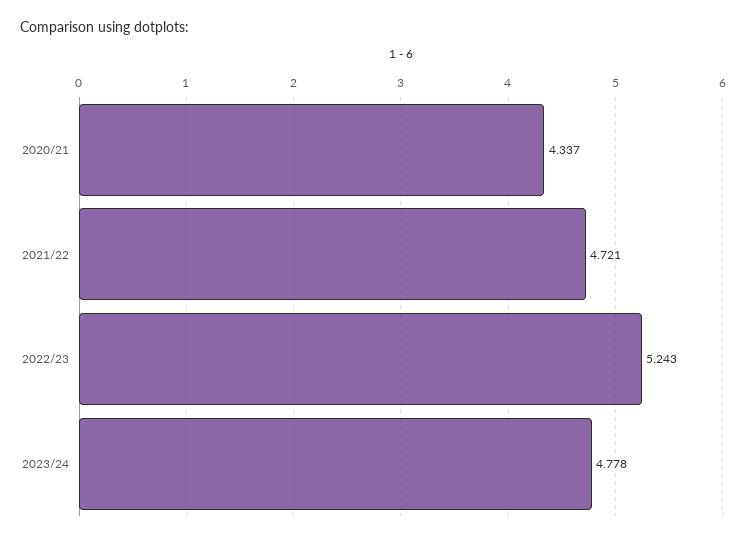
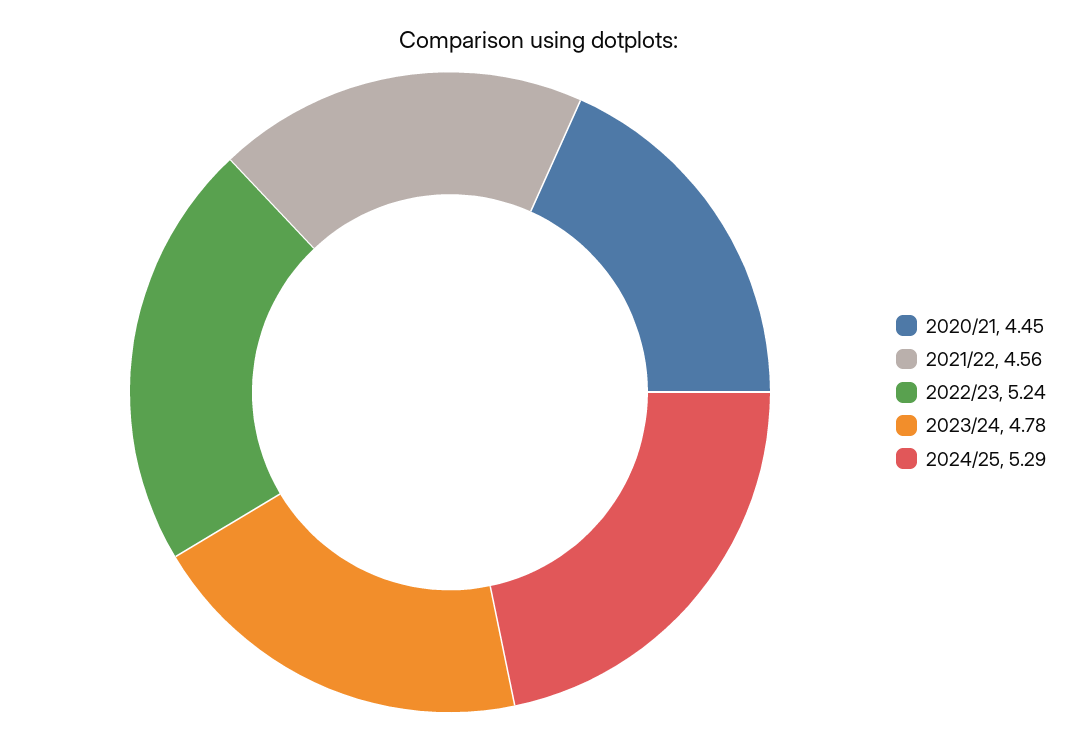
2020/21: 4.337 -> 4.45
2021/22: 4.721 -> 4.56
2024/25: none -> 5.29

